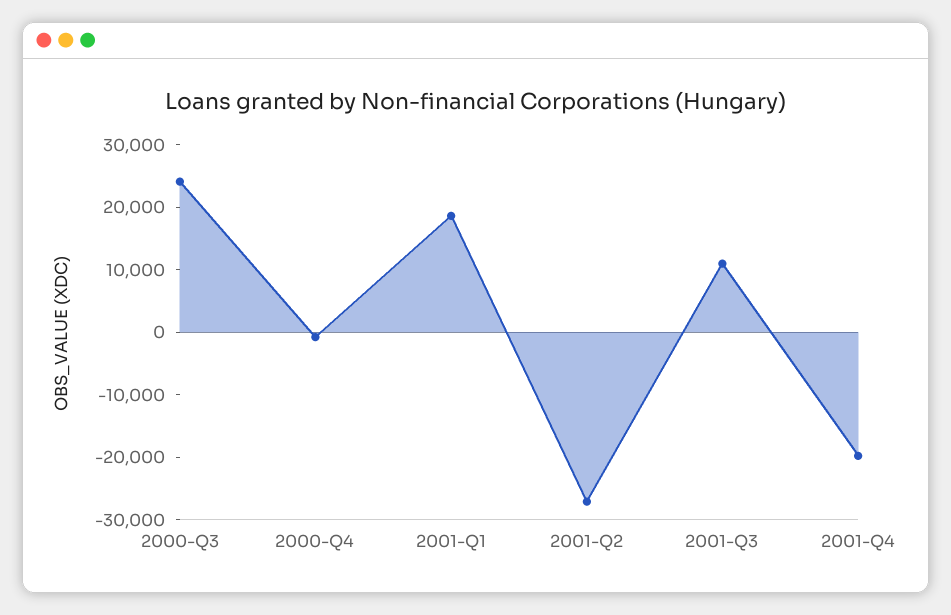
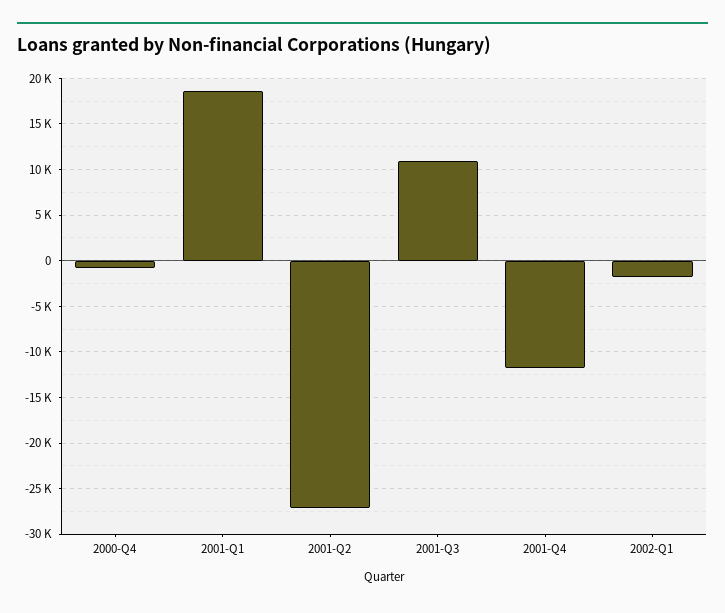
2000-Q3: 24000 -> none
2001-Q4: -20000 -> -12000
2002-Q1: none -> -2000

